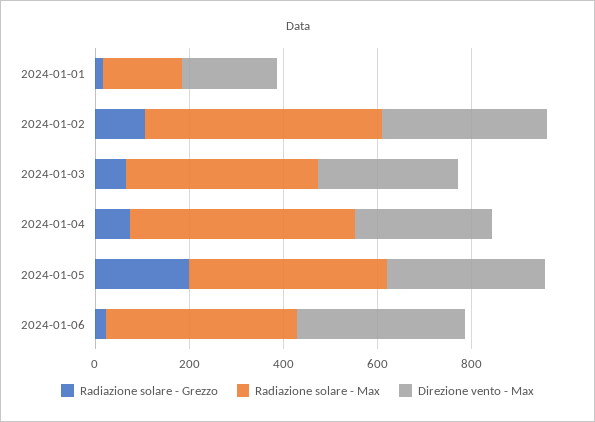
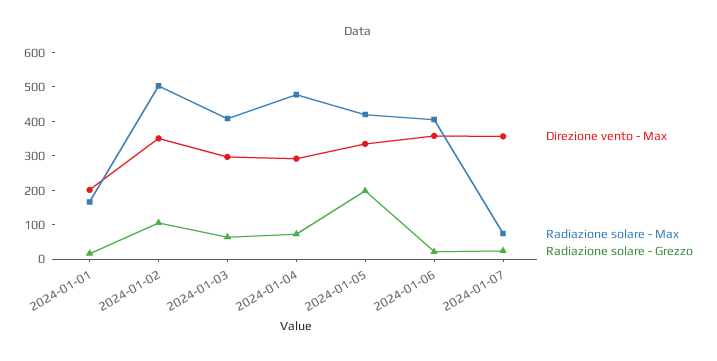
Direzione vento - Max, 2024-01-07: none -> 350
Radiazione solare - Max, 2024-01-07: none -> 75
Radiazione solare - Grezzo, 2024-01-07: none -> 25

